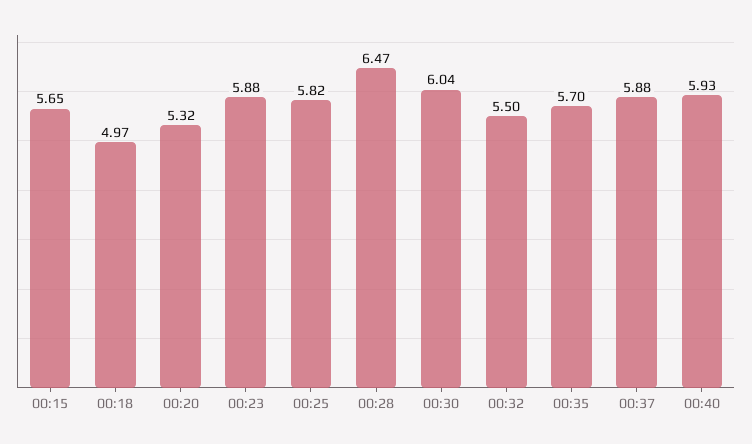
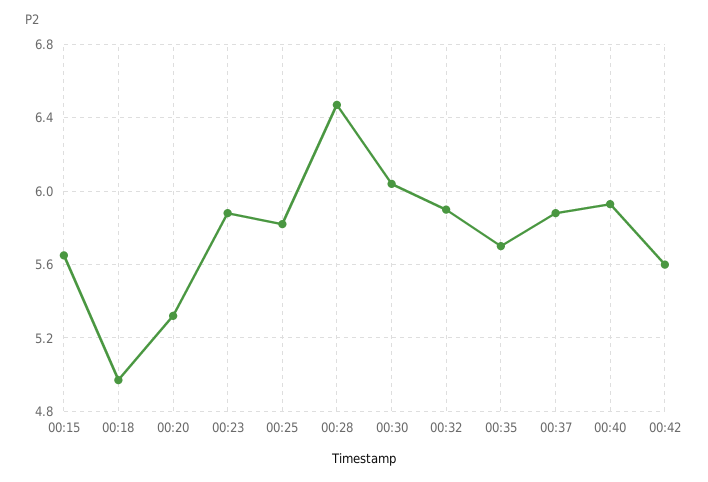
00:32: 5.5 -> 5.9
00:42: none -> 5.6

